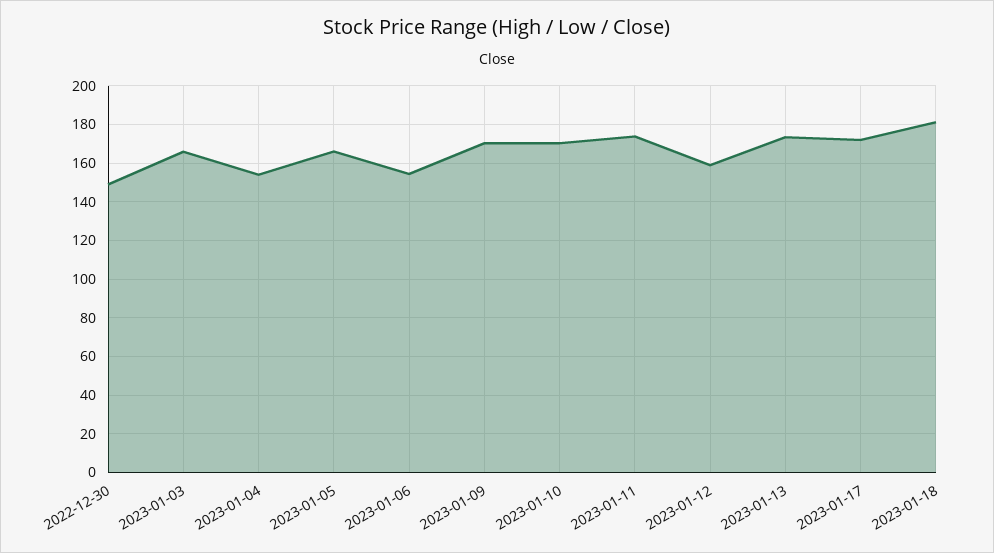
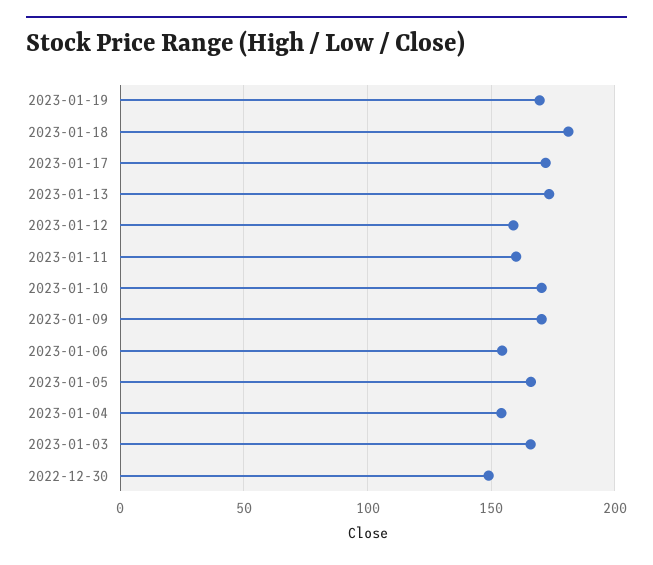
2023-01-11: 175 -> 160
2023-01-19: none -> 170

